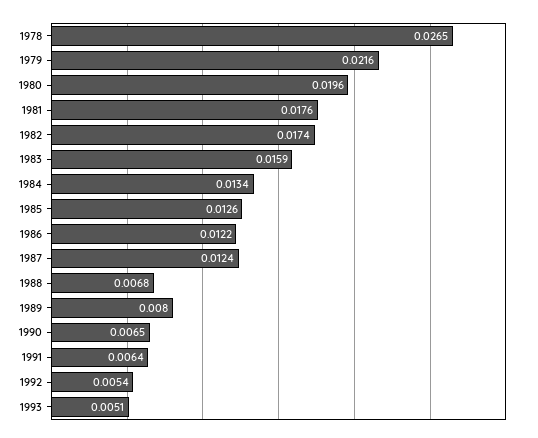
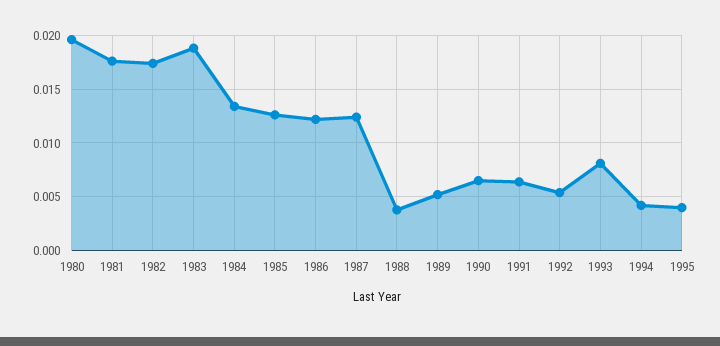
1978: 0.0265 -> none
1979: 0.0216 -> none
1983: 0.0159 -> 0.019
1988: 0.0068 -> 0.004
1989: 0.008 -> 0.005
1993: 0.0051 -> 0.008
1994: none -> 0.004
1995: none -> 0.004

